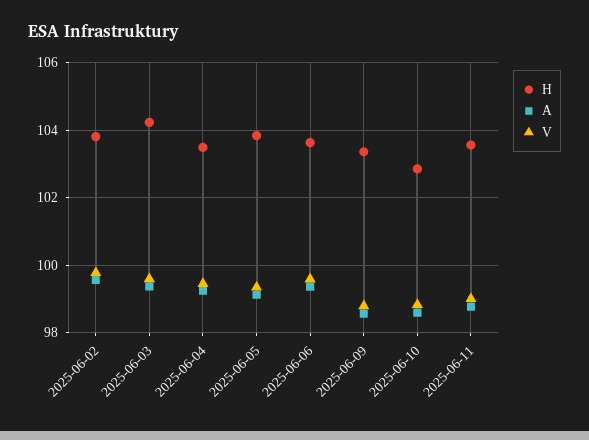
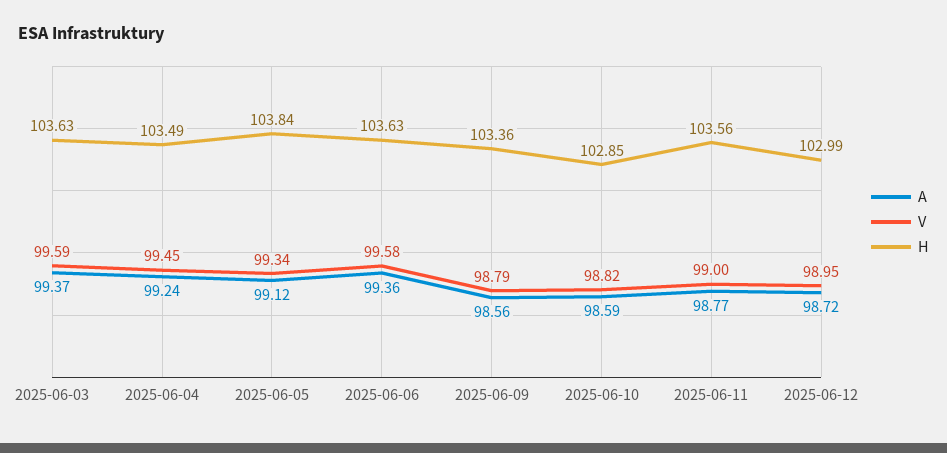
H, 2025-06-02: 103.8 -> none
A, 2025-06-02: 99.6 -> none
V, 2025-06-02: 99.8 -> none
H, 2025-06-03: 104.2 -> 103.63
A, 2025-06-12: none -> 98.72
V, 2025-06-12: none -> 98.95
H, 2025-06-12: none -> 102.99

